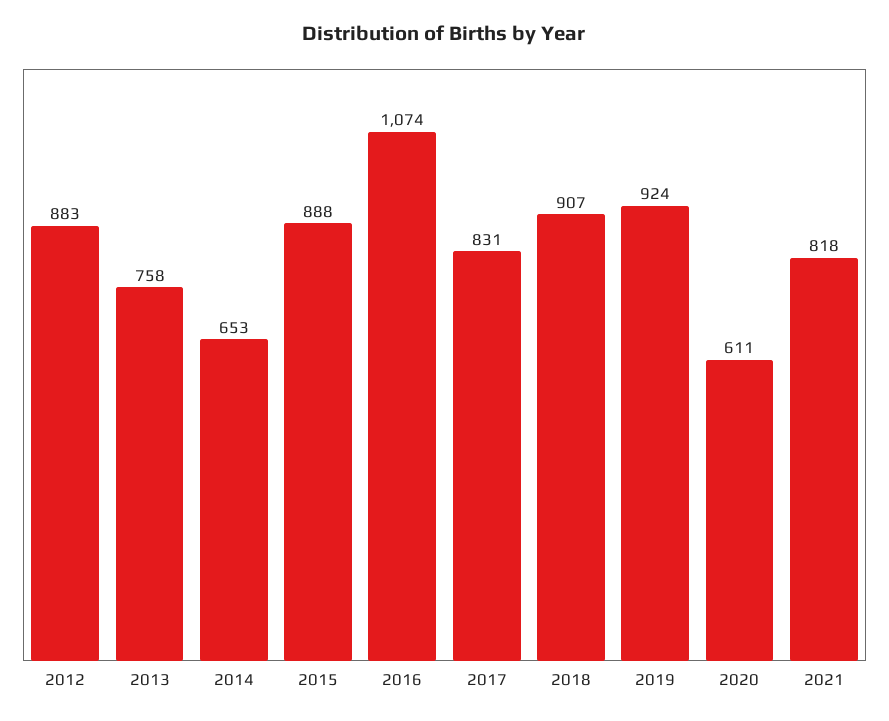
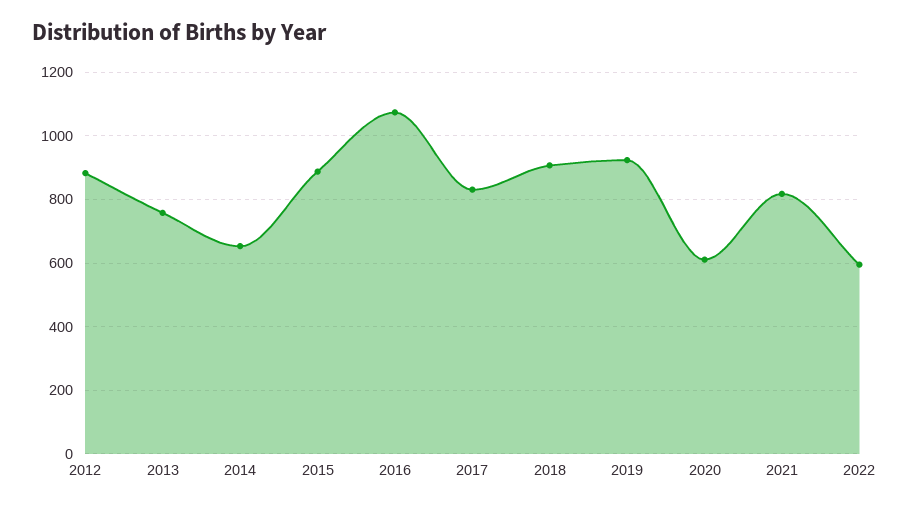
2022: none -> 600

